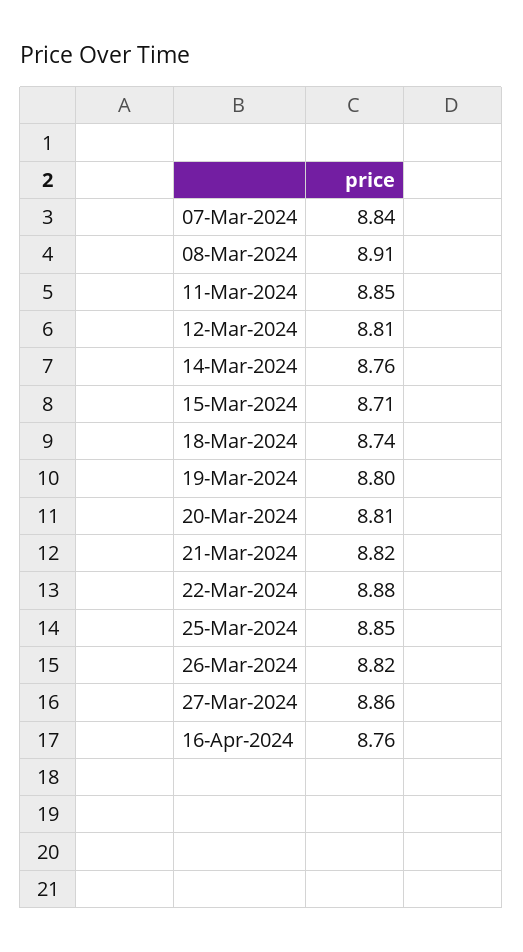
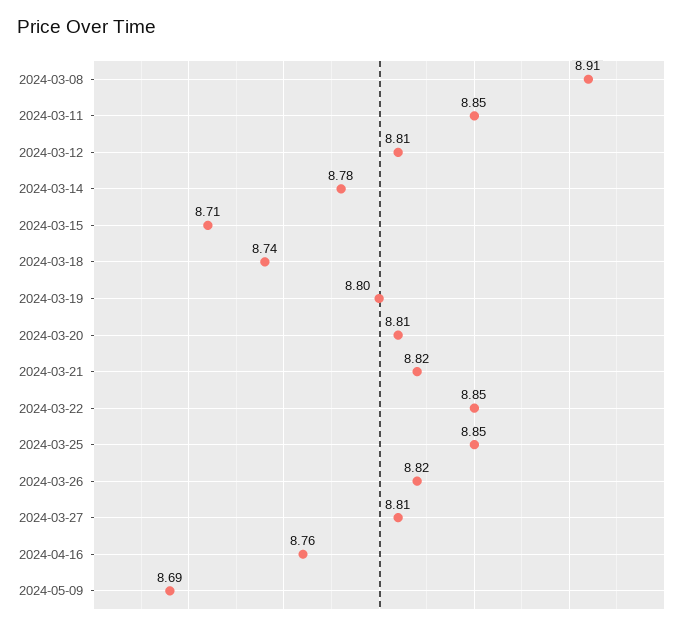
07-Mar-2024: 8.84 -> none
14-Mar-2024: 8.76 -> 8.78
22-Mar-2024: 8.88 -> 8.85
27-Mar-2024: 8.86 -> 8.81
2024-05-09: none -> 8.69

